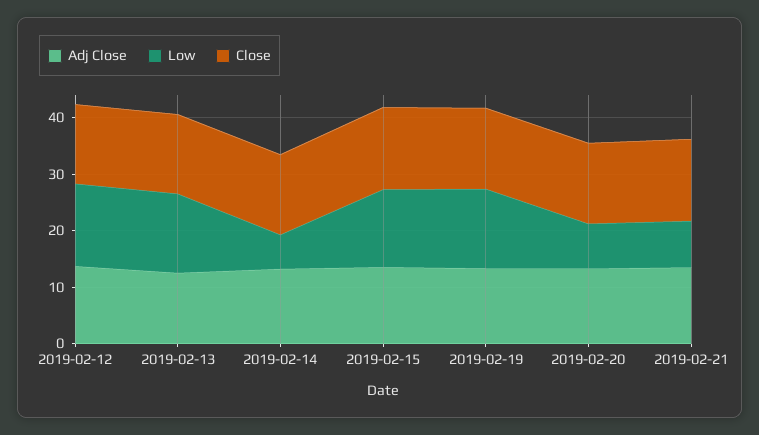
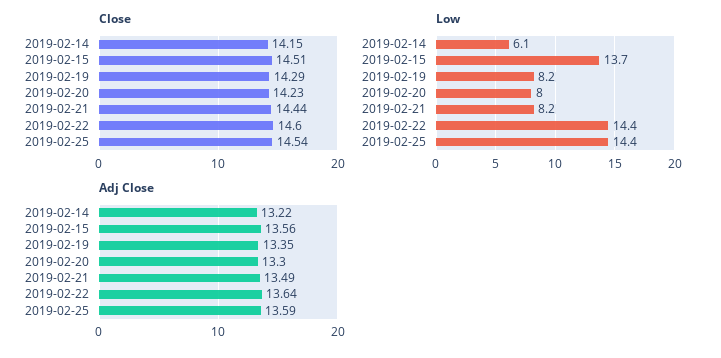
Adj Close, 2019-02-12: 14 -> none
Low, 2019-02-12: 14 -> none
Close, 2019-02-12: 14 -> none
Adj Close, 2019-02-13: 12 -> none
Low, 2019-02-13: 14 -> none
Close, 2019-02-13: 14 -> none
Low, 2019-02-19: 14 -> 8.2
Close, 2019-02-22: none -> 14.6
Close, 2019-02-25: none -> 14.54
Low, 2019-02-22: none -> 14.4
Low, 2019-02-25: none -> 14.4
Adj Close, 2019-02-22: none -> 13.64
Adj Close, 2019-02-25: none -> 13.59

